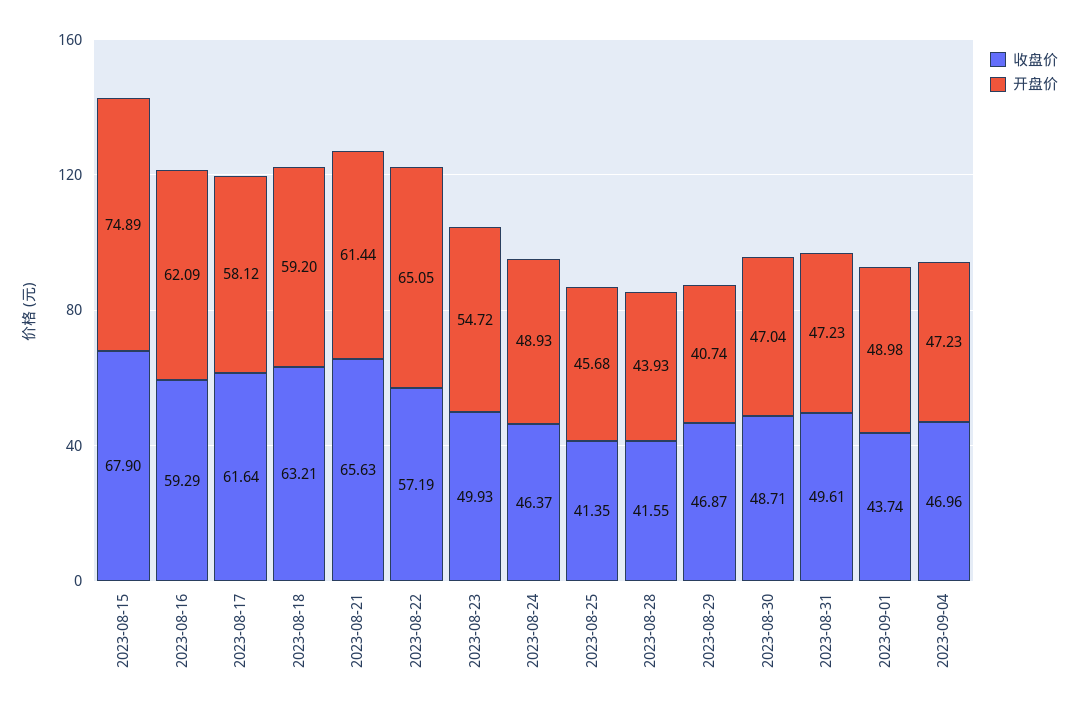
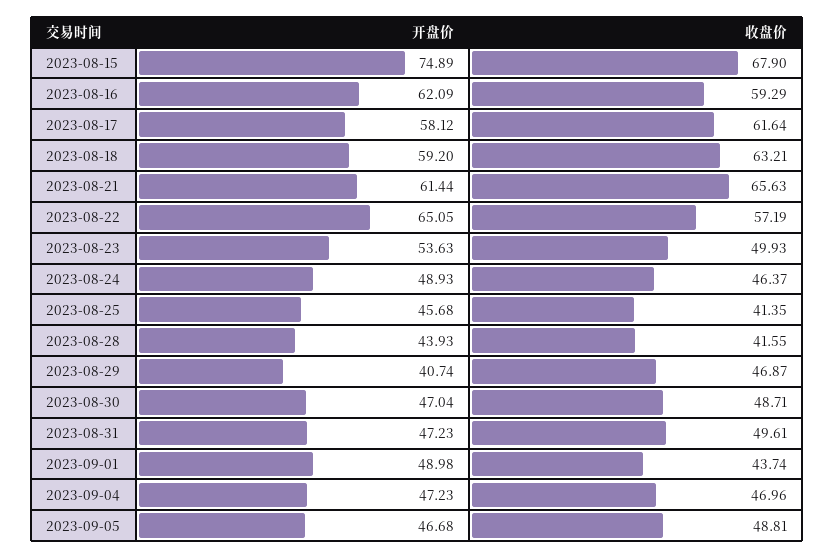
开盘价, 2023-08-23: 54.72 -> 53.63
开盘价, 2023-09-05: none -> 46.68
收盘价, 2023-09-05: none -> 48.81

